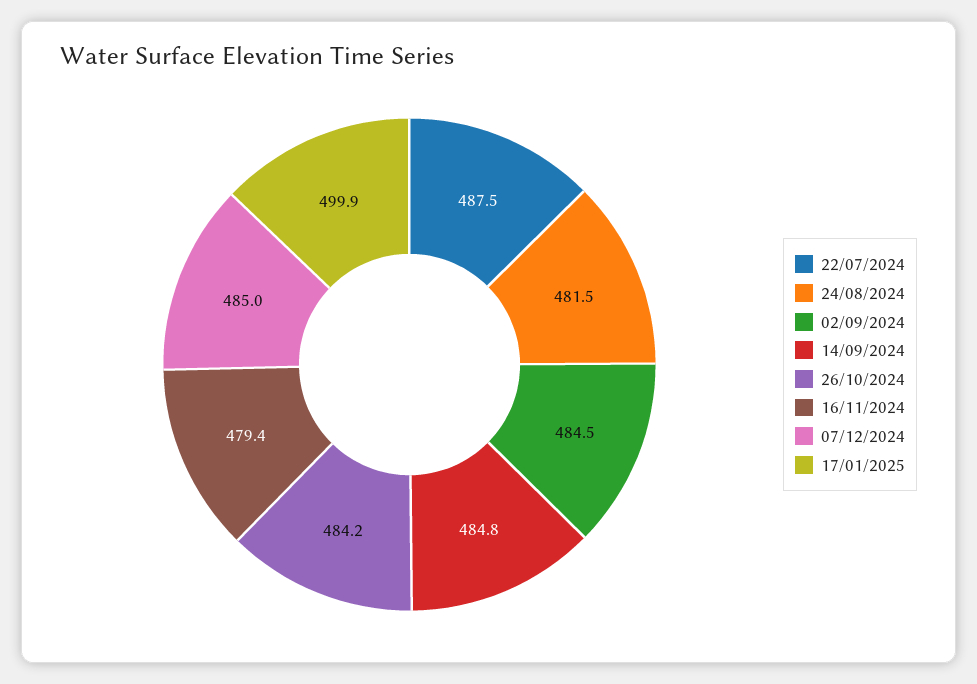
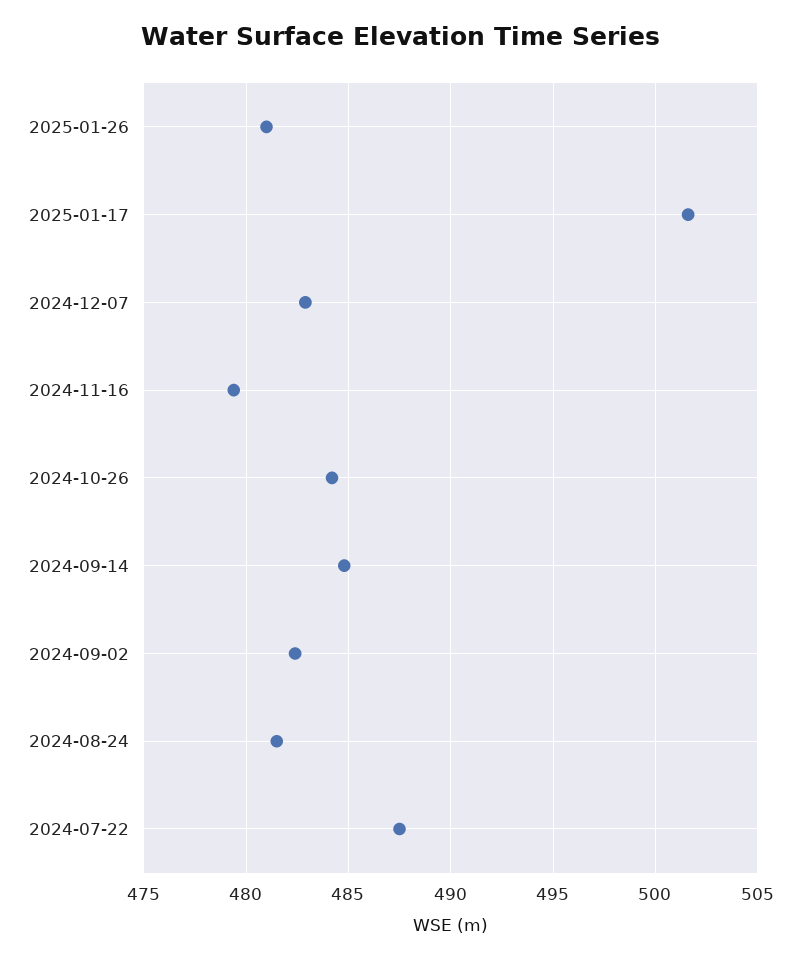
02/09/2024: 484.5 -> 482.5
07/12/2024: 485 -> 483
17/01/2025: 499.9 -> 501.5
2025-01-26: none -> 481

